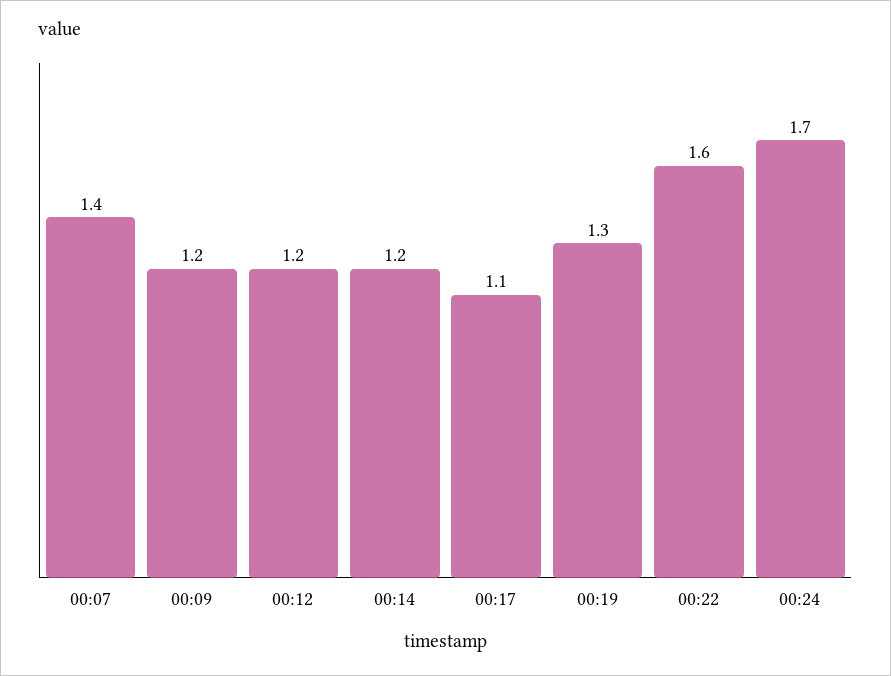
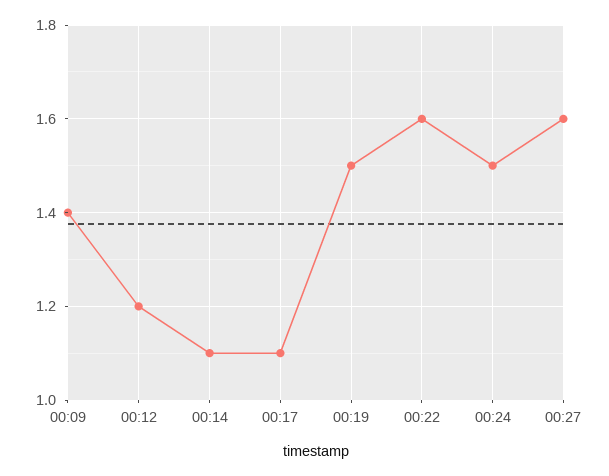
00:07: 1.4 -> none
00:09: 1.2 -> 1.4
00:14: 1.2 -> 1.1
00:19: 1.3 -> 1.5
00:24: 1.7 -> 1.5
00:27: none -> 1.6

